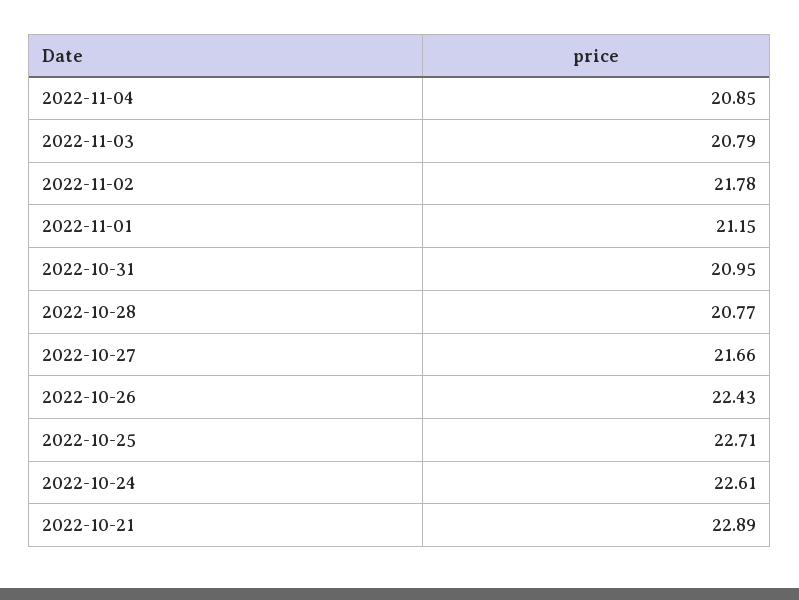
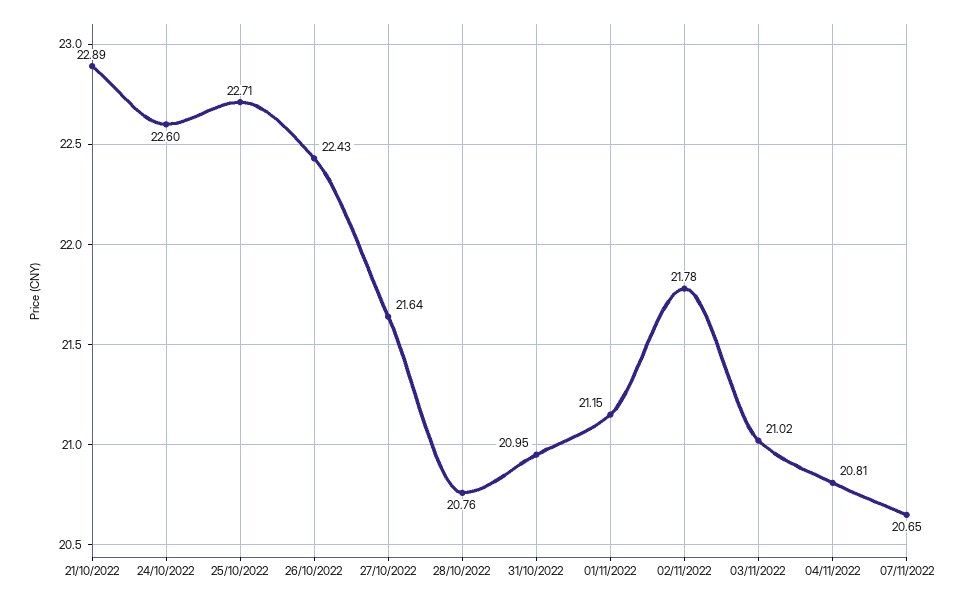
2022-11-04: 20.85 -> 20.81
2022-11-03: 20.79 -> 21.02
2022-10-28: 20.77 -> 20.76
2022-10-27: 21.66 -> 21.64
2022-10-24: 22.61 -> 22.6
07/11/2022: none -> 20.65

